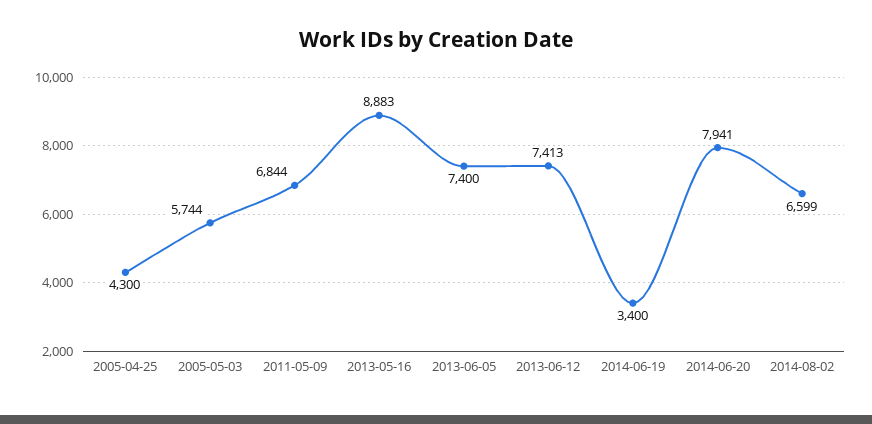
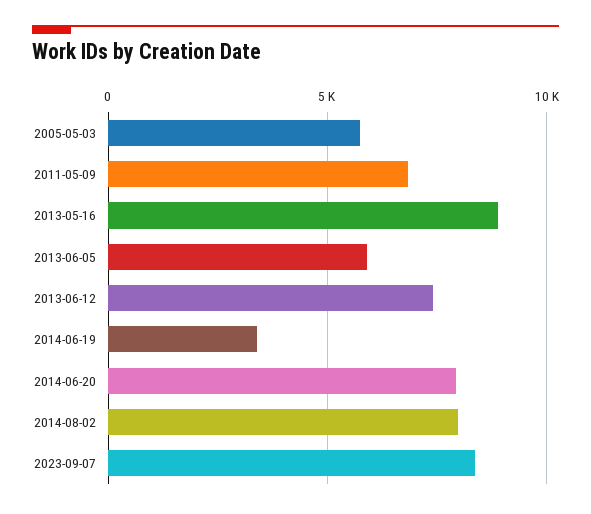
2005-04-25: 4300 -> none
2013-06-05: 7400 -> 6000
2014-08-02: 6599 -> 8000
2023-09-07: none -> 8500

